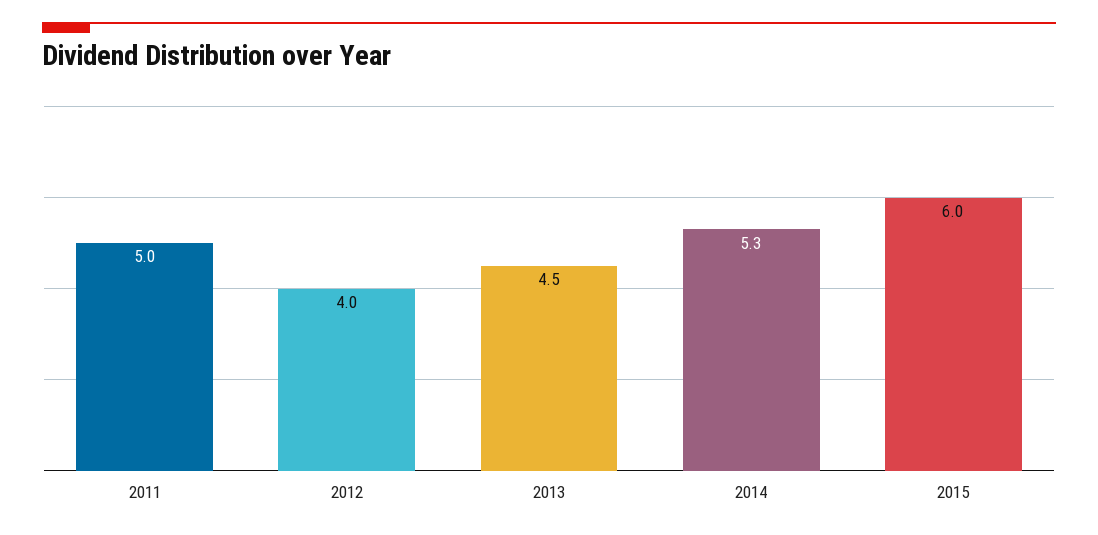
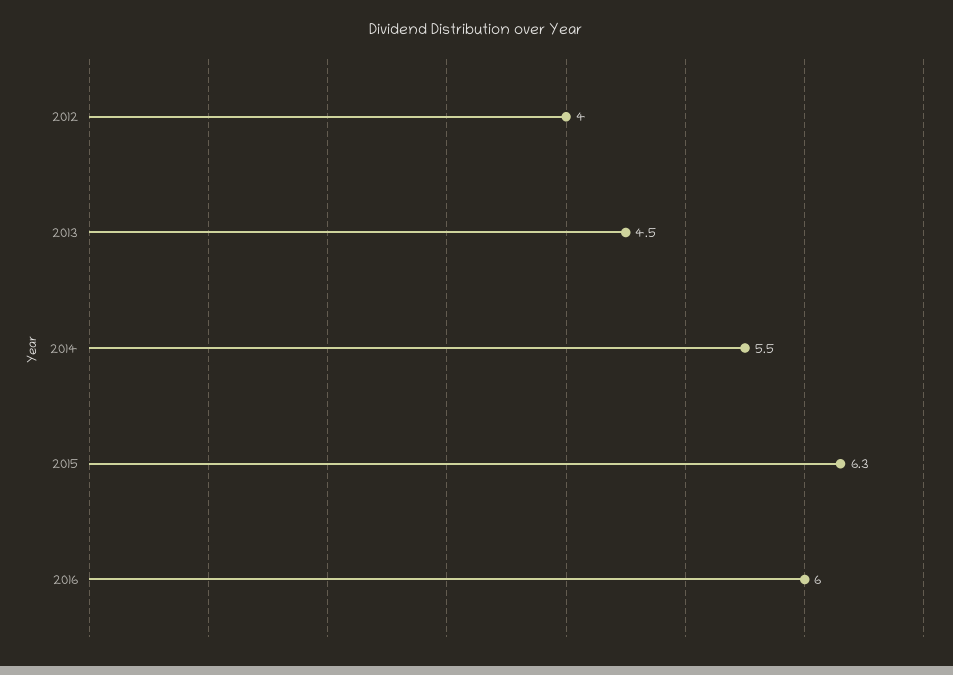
2011: 5 -> none
2014: 5.3 -> 5.5
2015: 6 -> 6.3
2016: none -> 6

